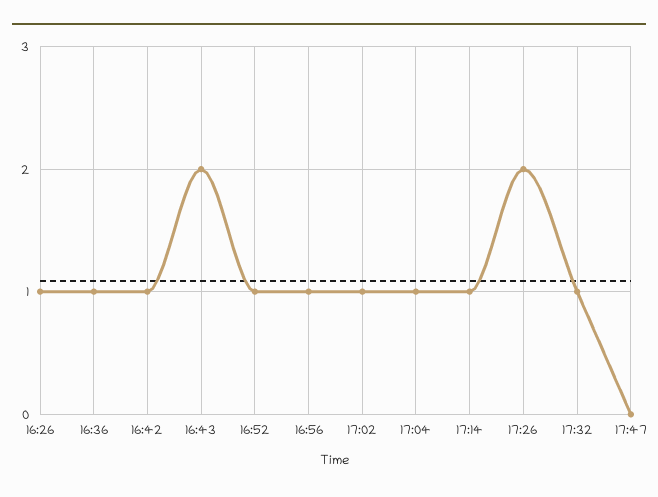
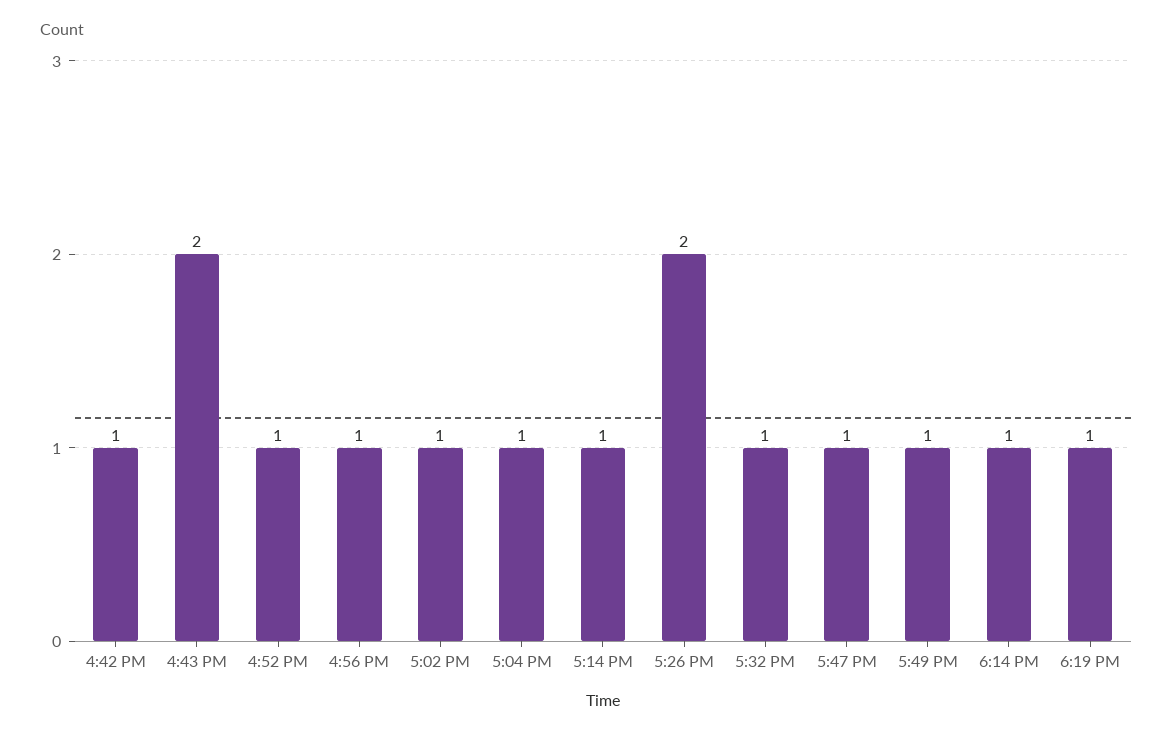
16:26: 1 -> none
16:36: 1 -> none
17:47: 0 -> 1
5:49 PM: none -> 1
6:14 PM: none -> 1
6:19 PM: none -> 1

